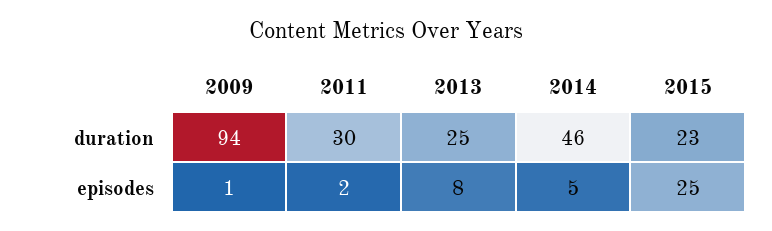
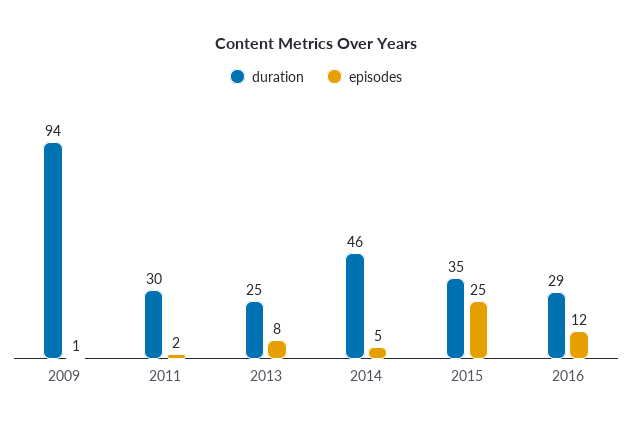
duration, 2015: 23 -> 35
duration, 2016: none -> 29
episodes, 2016: none -> 12

